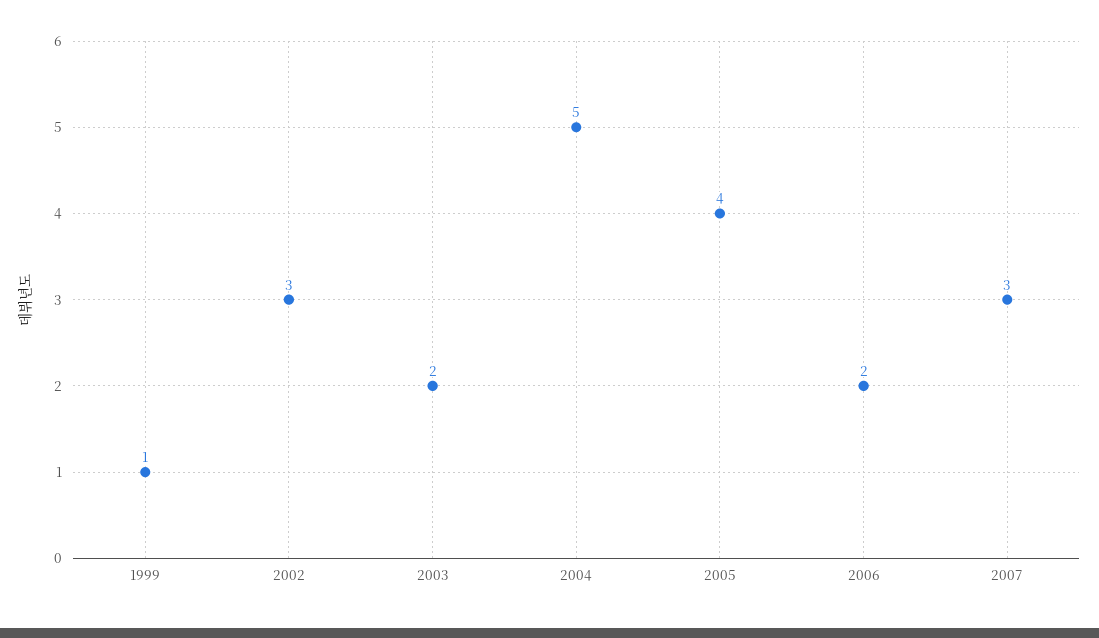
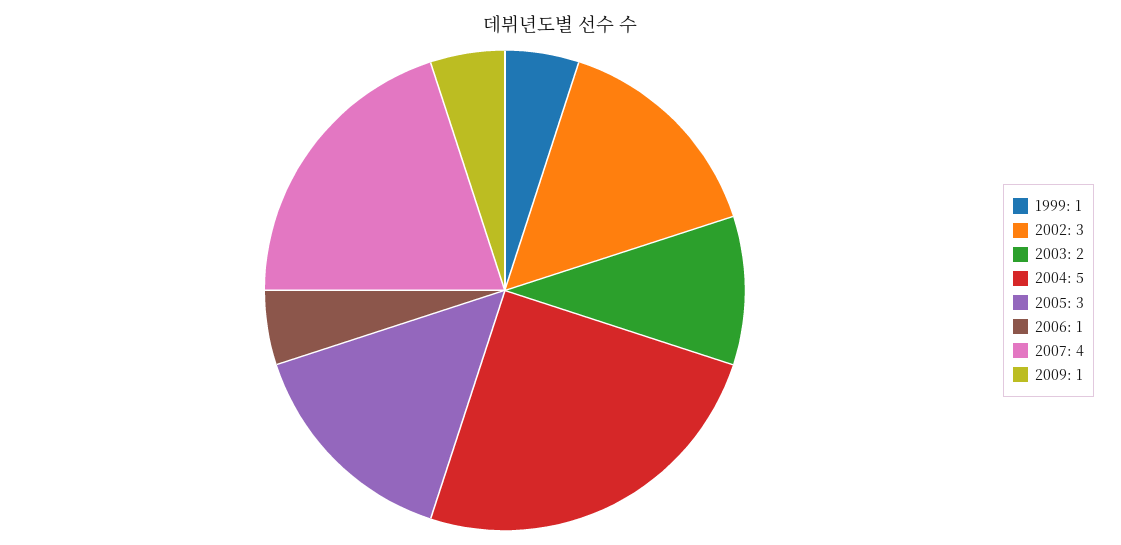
2005: 4 -> 3
2006: 2 -> 1
2007: 3 -> 4
2009: none -> 1

